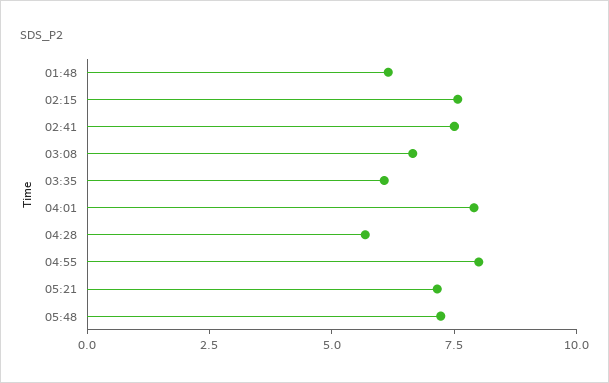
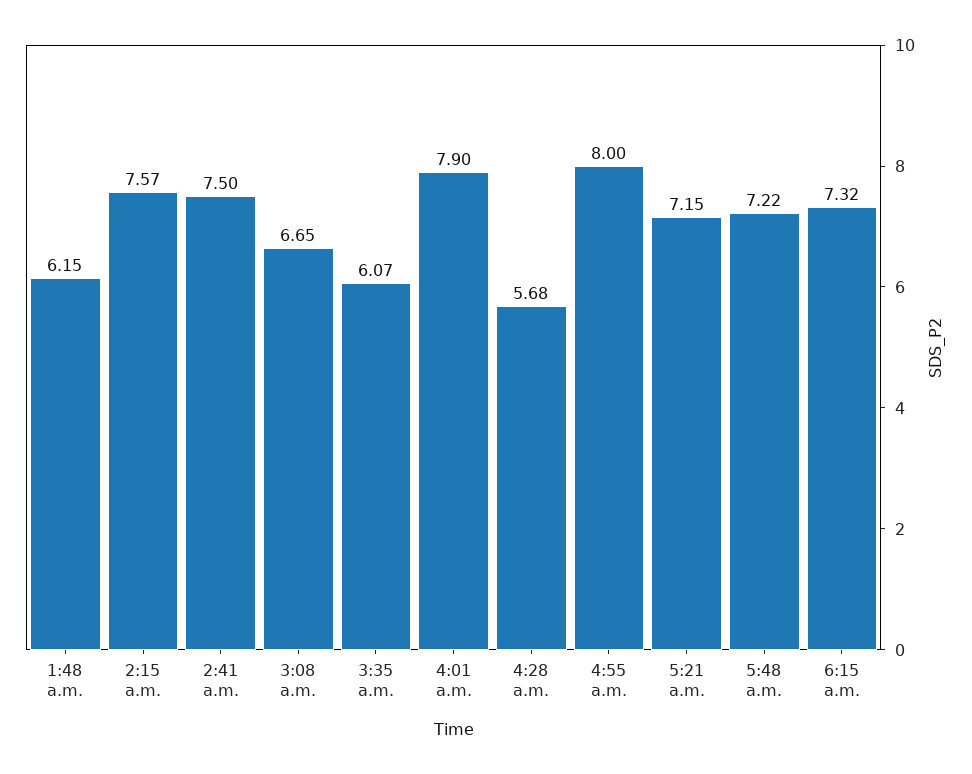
6:15 a.m.: none -> 7.32

